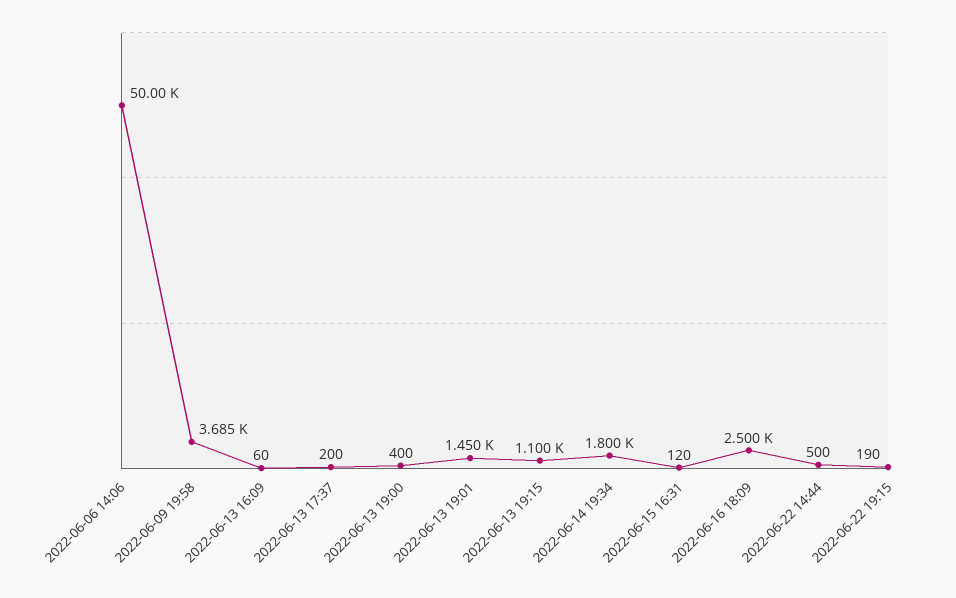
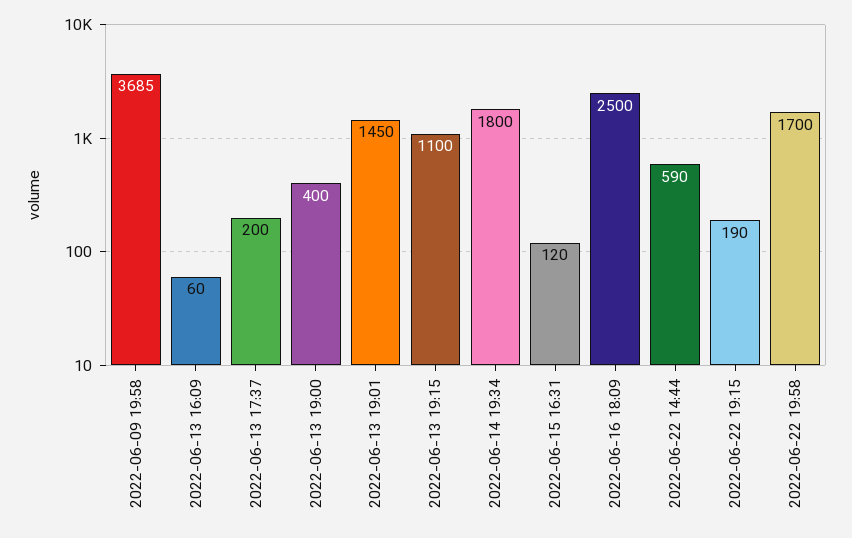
2022-06-06 14:06: 50000 -> none
2022-06-22 14:44: 500 -> 590
2022-06-22 19:58: none -> 1700

